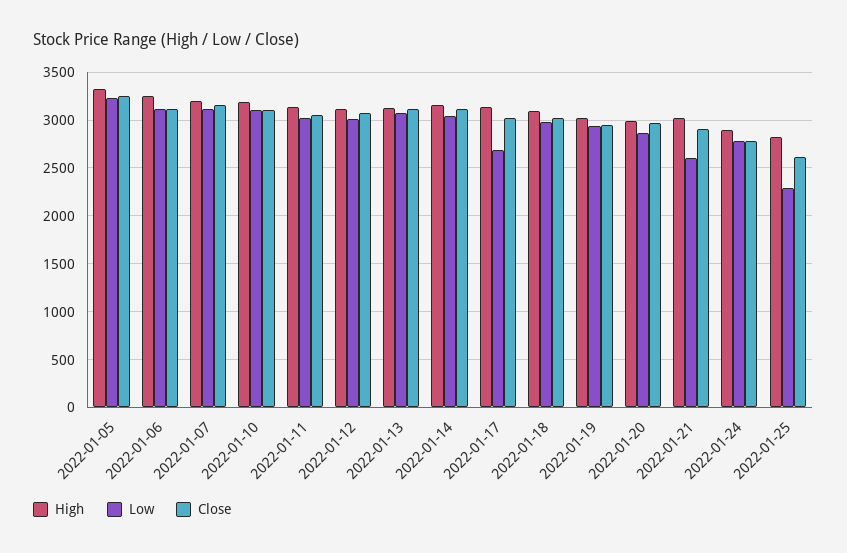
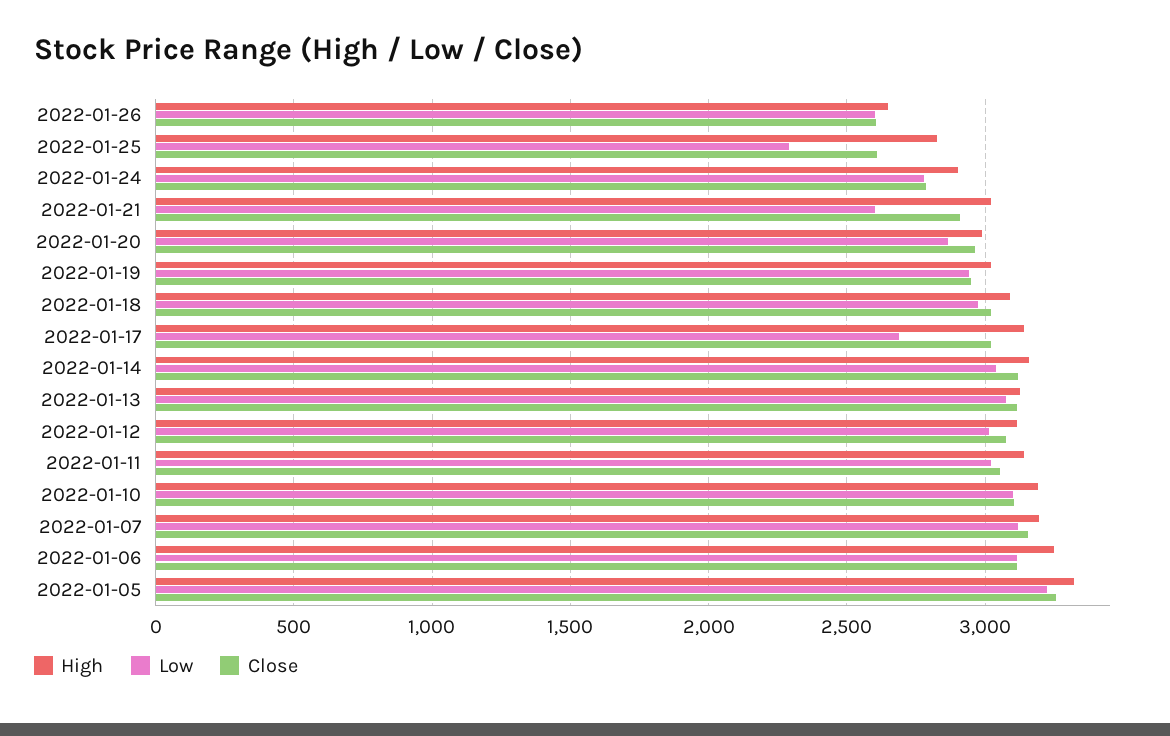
High, 2022-01-26: none -> 2650
Low, 2022-01-26: none -> 2600
Close, 2022-01-26: none -> 2600

